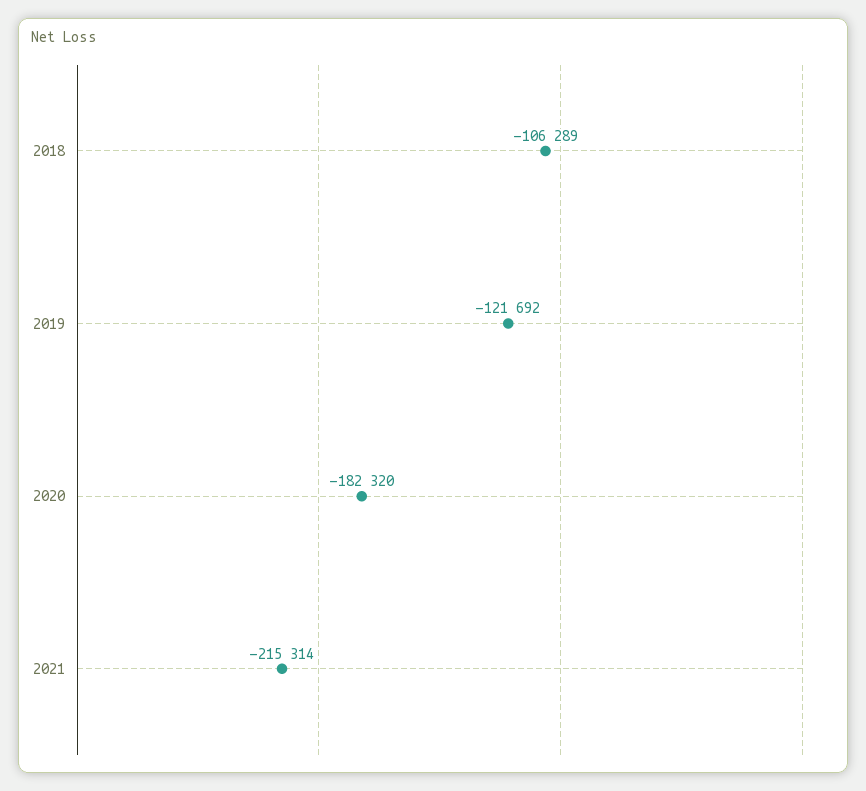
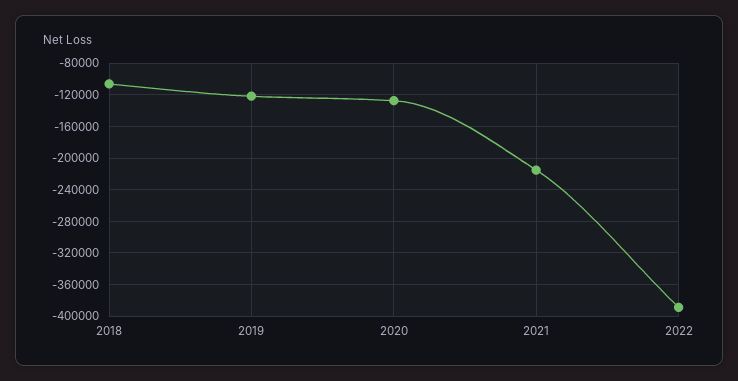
2020: -182320 -> -130000
2022: none -> -390000

